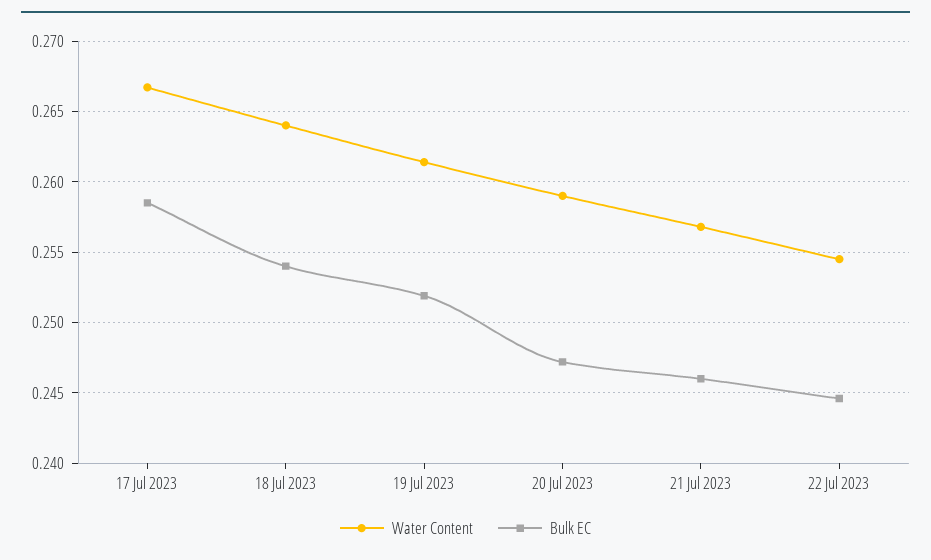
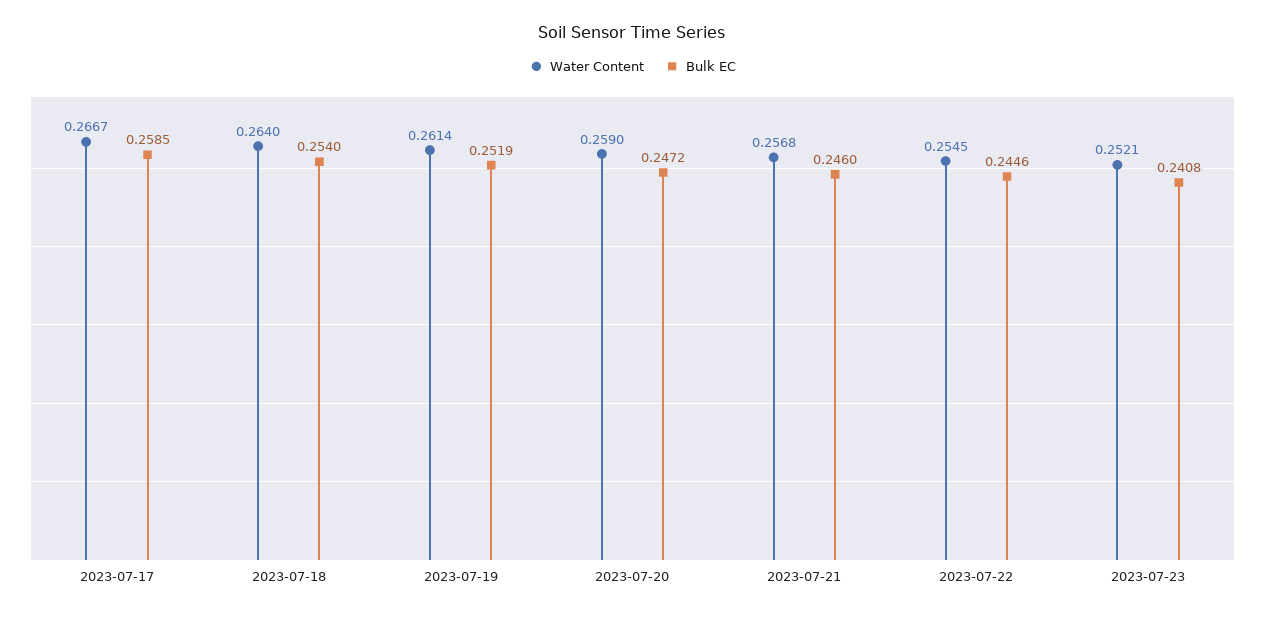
Water Content, 2023-07-23: none -> 0.2521
Bulk EC, 2023-07-23: none -> 0.2408

